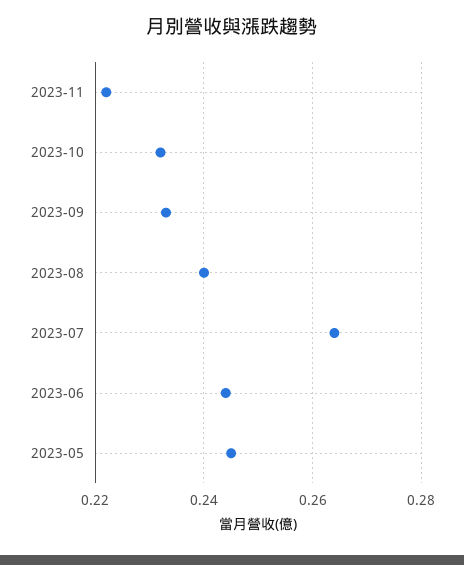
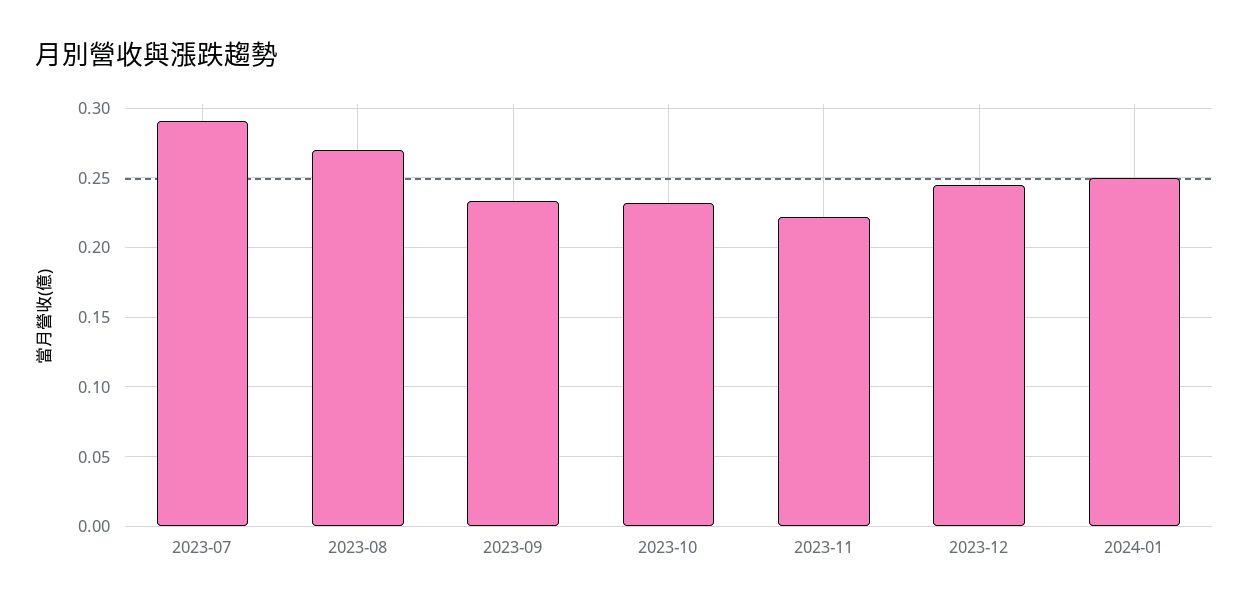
2023-08: 0.24 -> 0.27
2023-07: 0.265 -> 0.29
2023-06: 0.245 -> none
2023-05: 0.245 -> none
2023-12: none -> 0.245
2024-01: none -> 0.25

